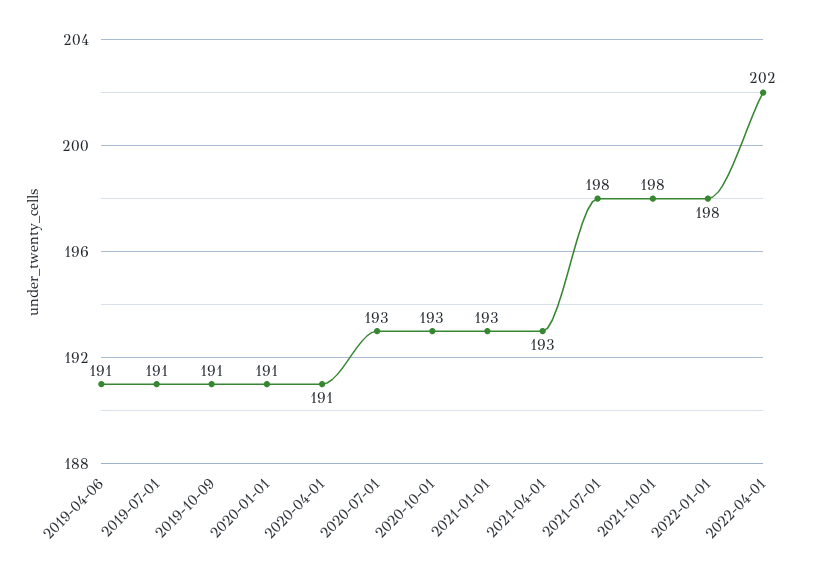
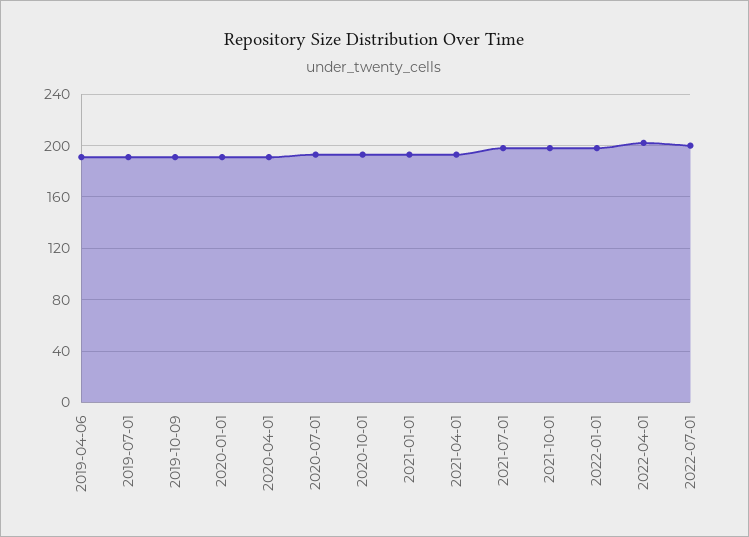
2022-07-01: none -> 200

